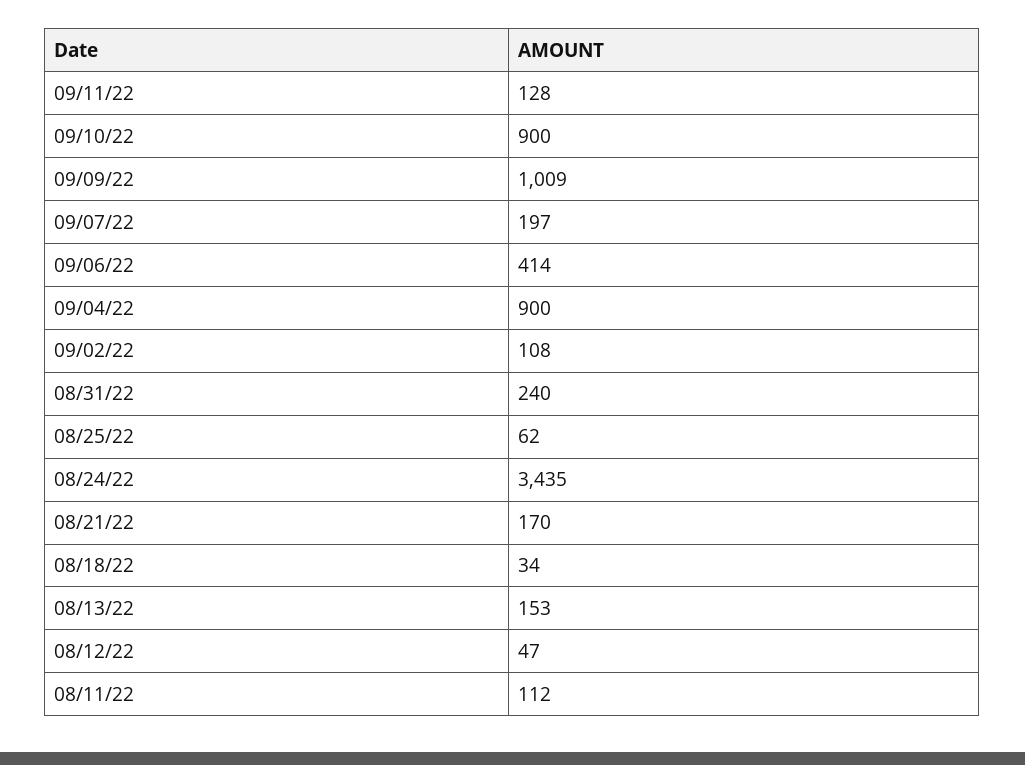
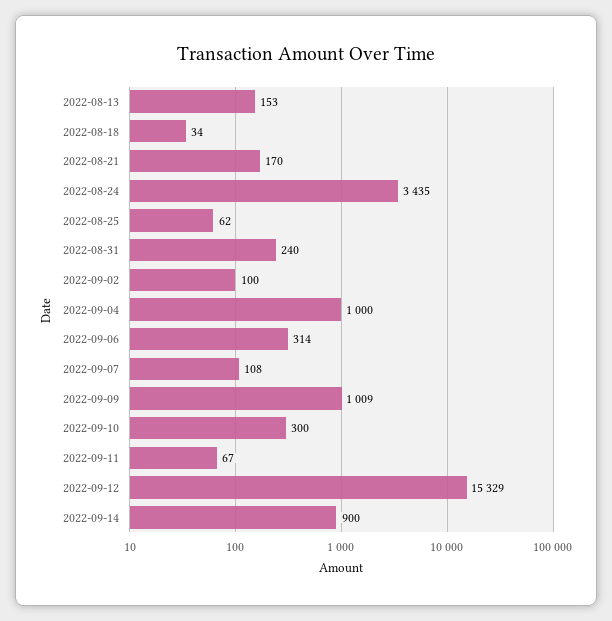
09/11/22: 128 -> 67
09/10/22: 900 -> 300
09/07/22: 197 -> 108
09/06/22: 414 -> 314
09/04/22: 900 -> 1000
09/02/22: 108 -> 100
08/12/22: 47 -> none
08/11/22: 112 -> none
2022-09-12: none -> 15329
2022-09-14: none -> 900

